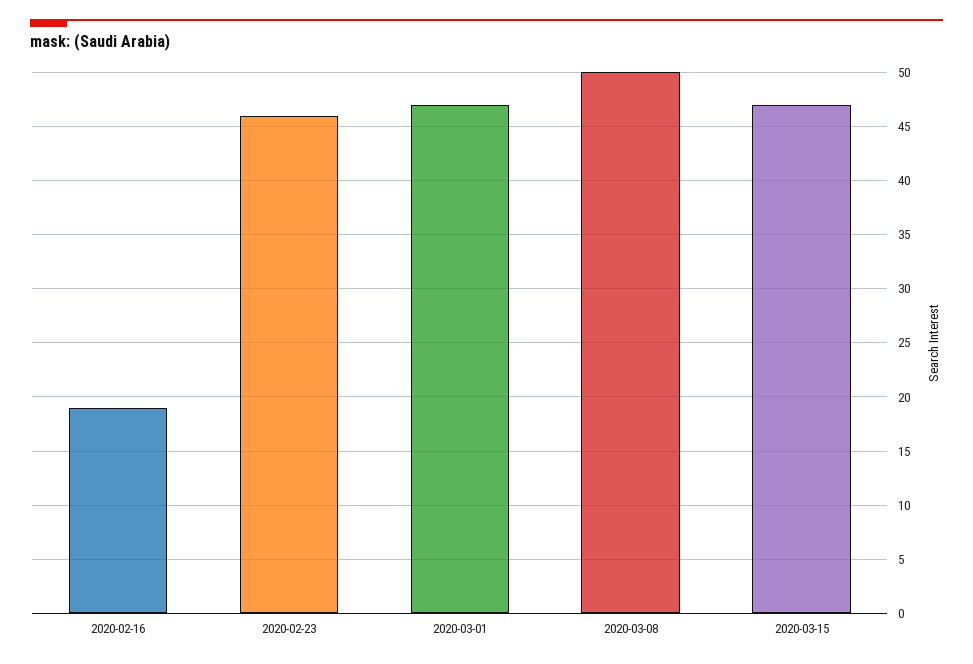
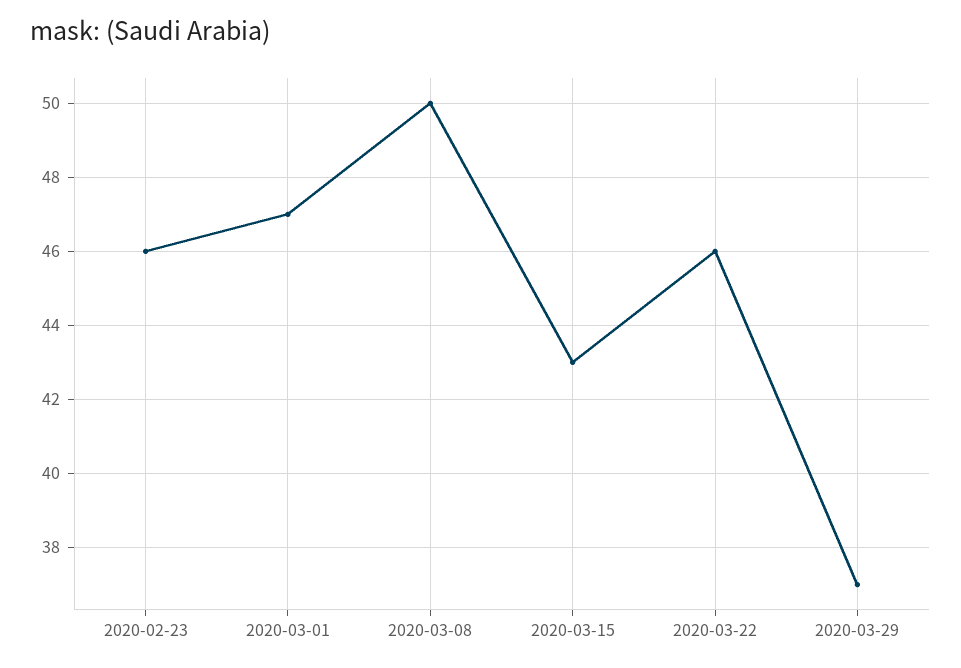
2020-02-16: 19 -> none
2020-03-15: 47 -> 43
2020-03-22: none -> 46
2020-03-29: none -> 37

